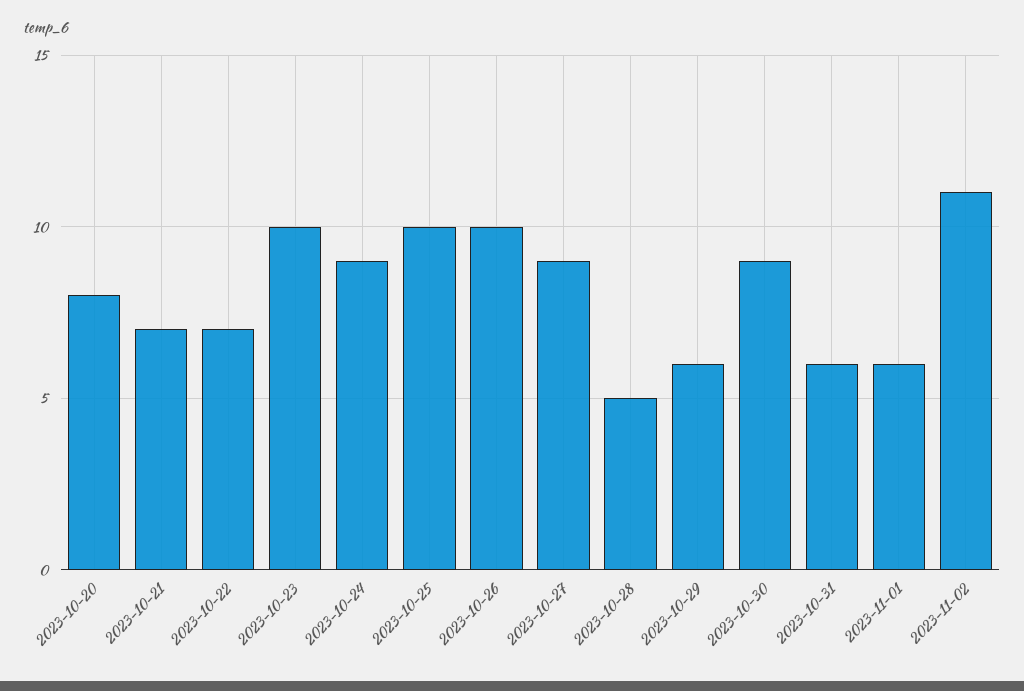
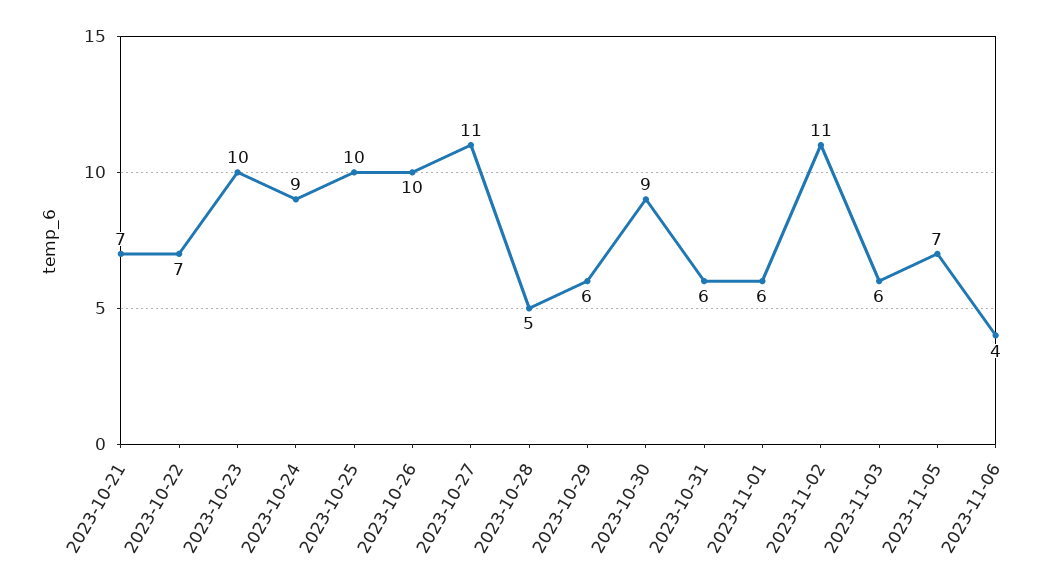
2023-10-20: 8 -> none
2023-10-27: 9 -> 11
2023-11-03: none -> 6
2023-11-05: none -> 7
2023-11-06: none -> 4

